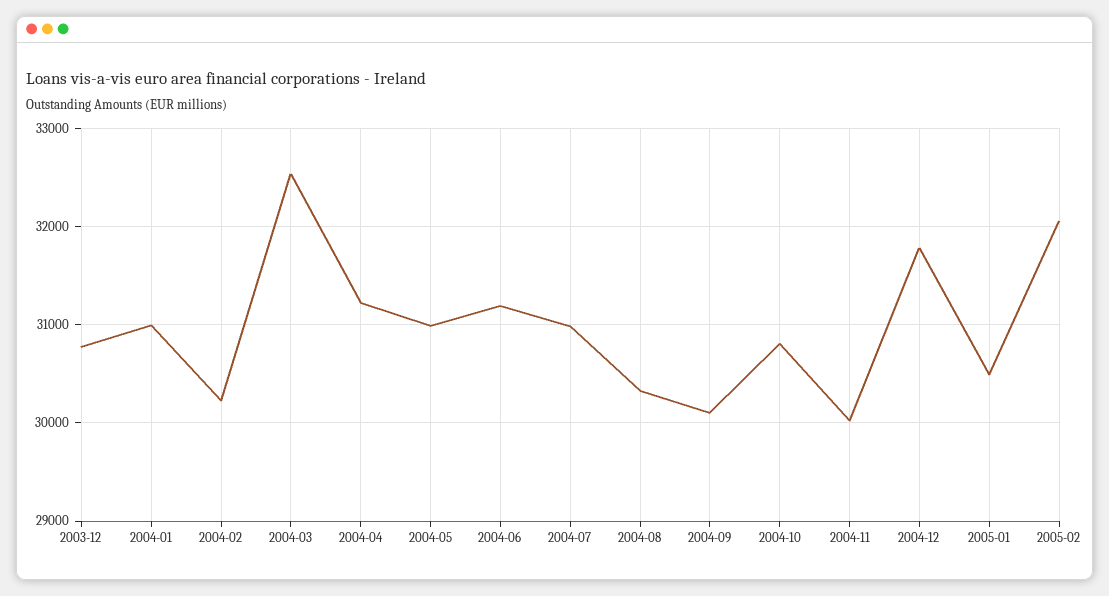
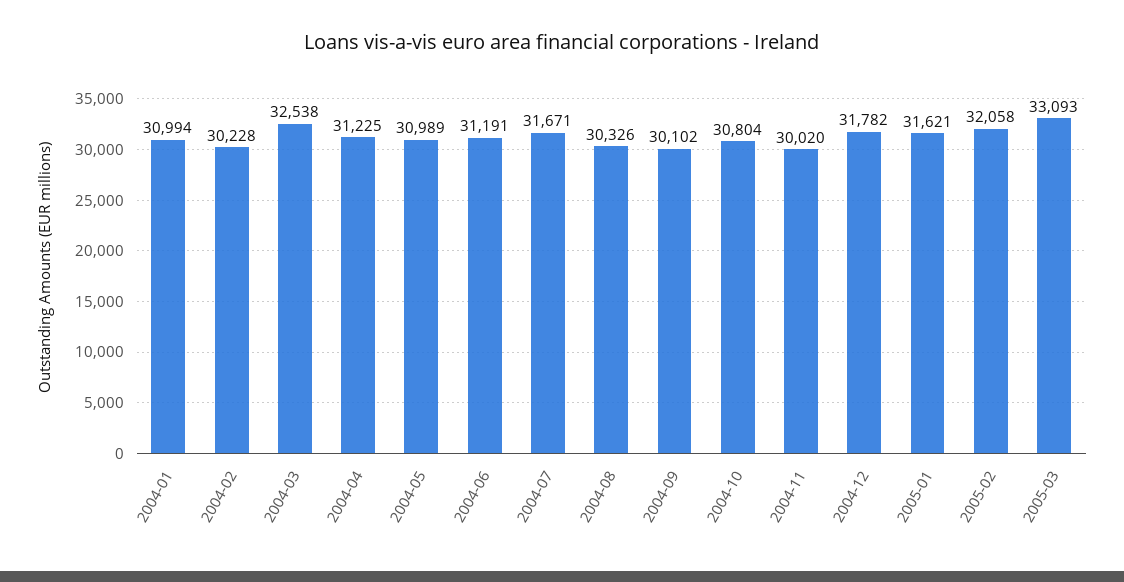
2003-12: 30800 -> none
2004-07: 31000 -> 31671
2005-01: 30500 -> 31621
2005-03: none -> 33093

